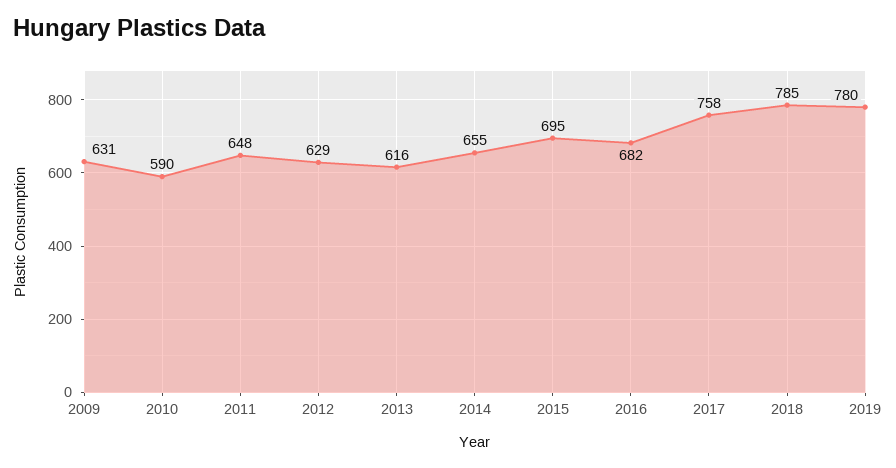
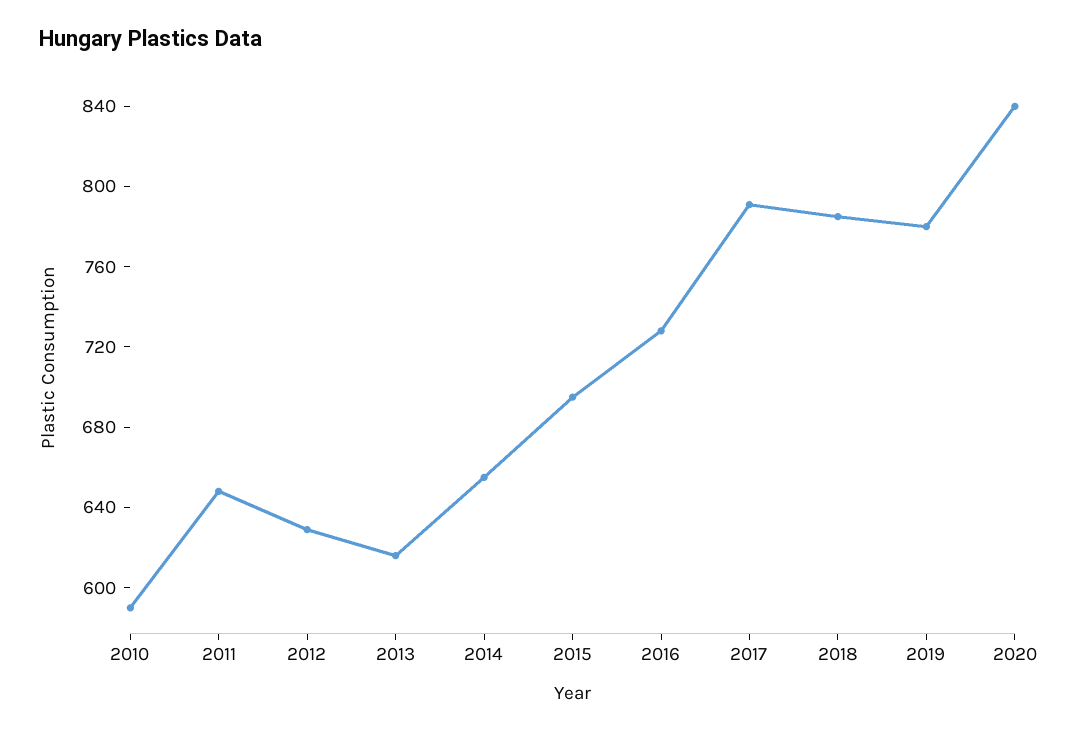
2009: 631 -> none
2016: 682 -> 730
2017: 758 -> 790
2020: none -> 840

